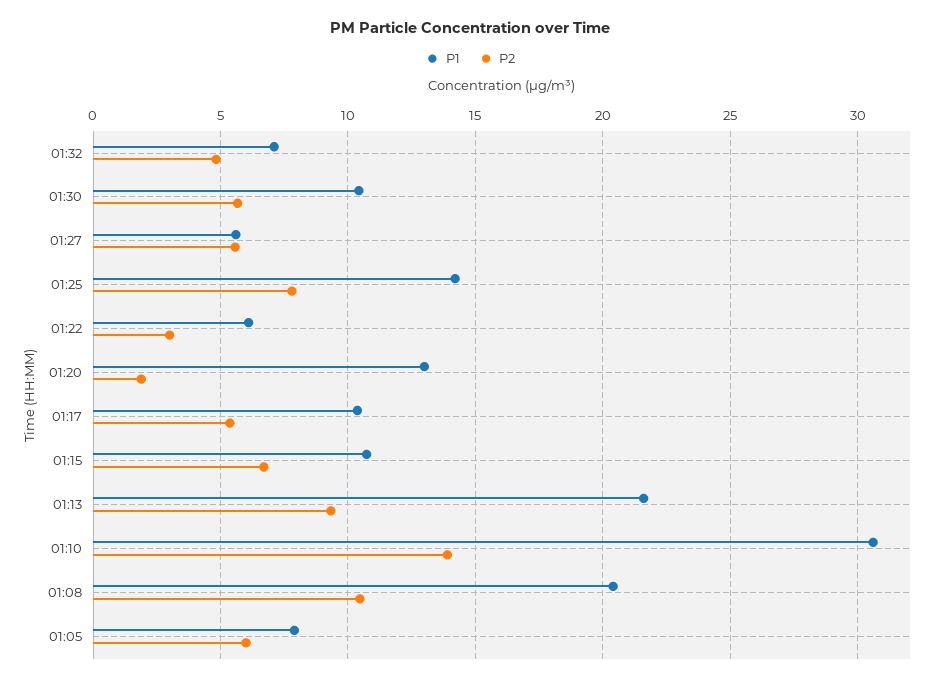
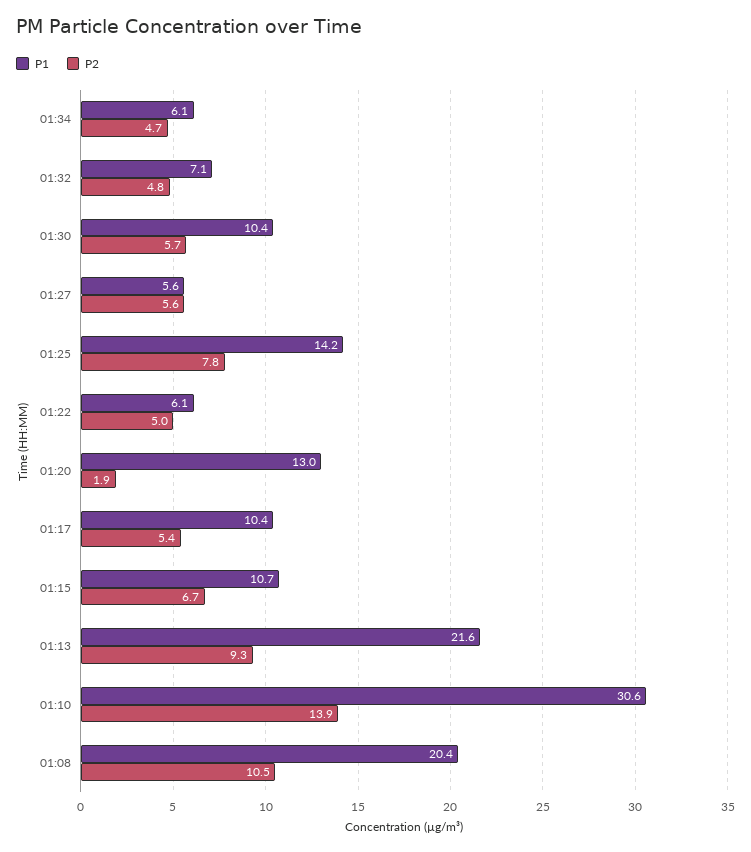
P2, 01:22: 3 -> 5
P1, 01:05: 8 -> none
P2, 01:05: 6 -> none
P1, 01:34: none -> 6.1
P2, 01:34: none -> 4.7

